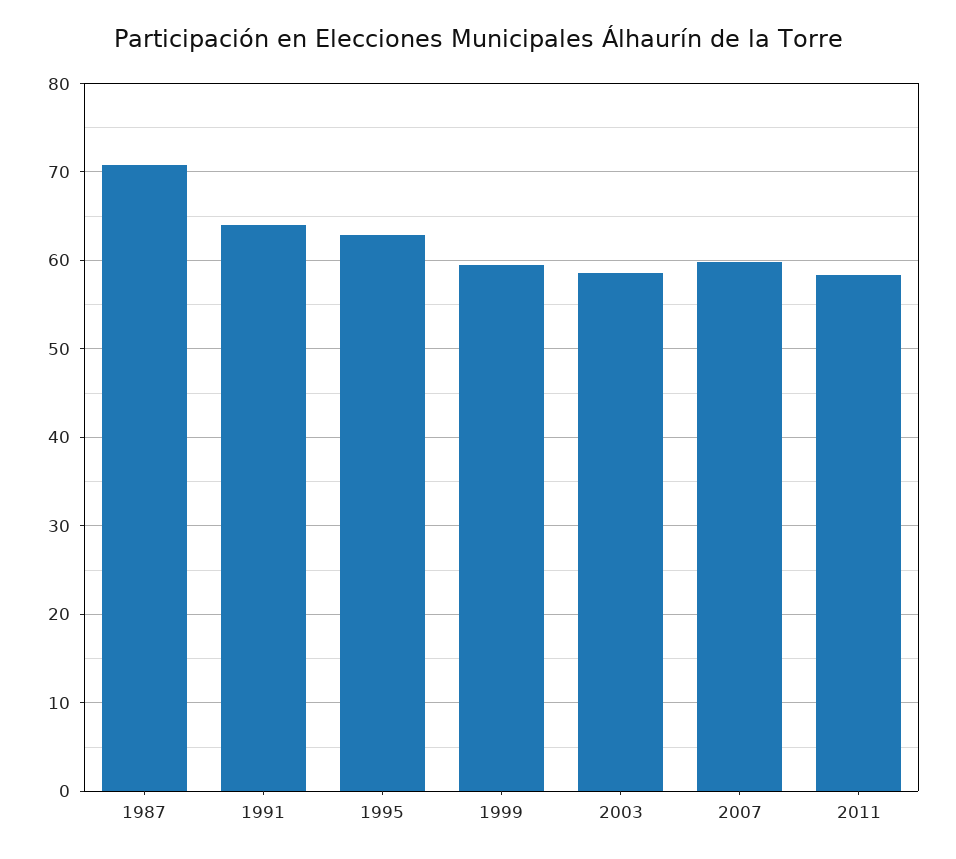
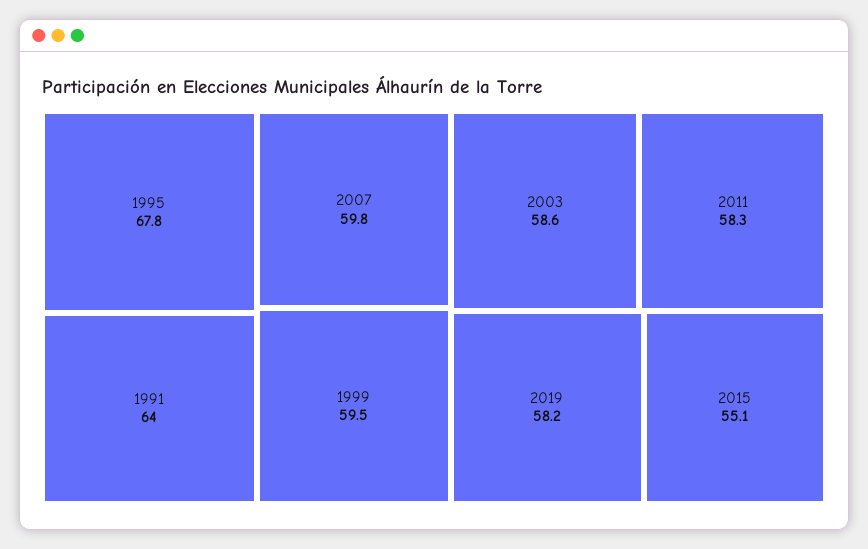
1987: 71 -> none
1995: 63 -> 67.8
2019: none -> 58.2
2015: none -> 55.1

